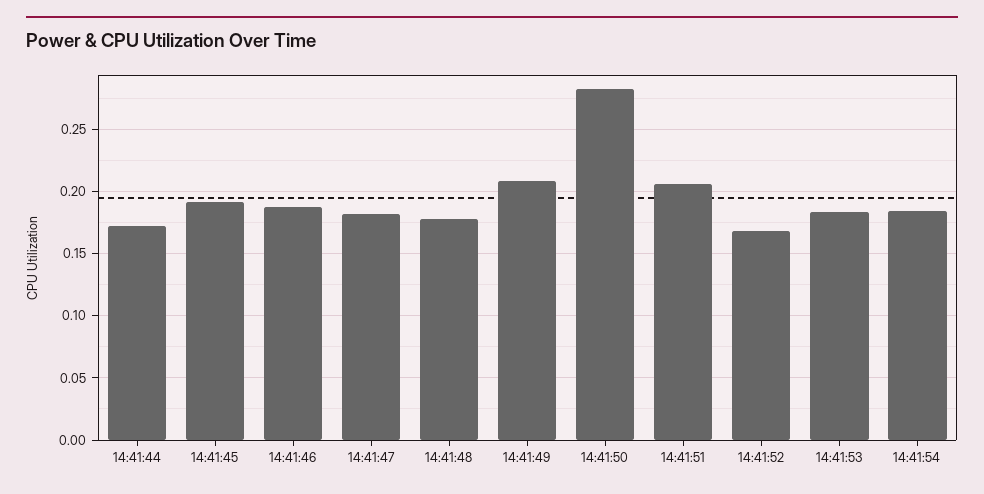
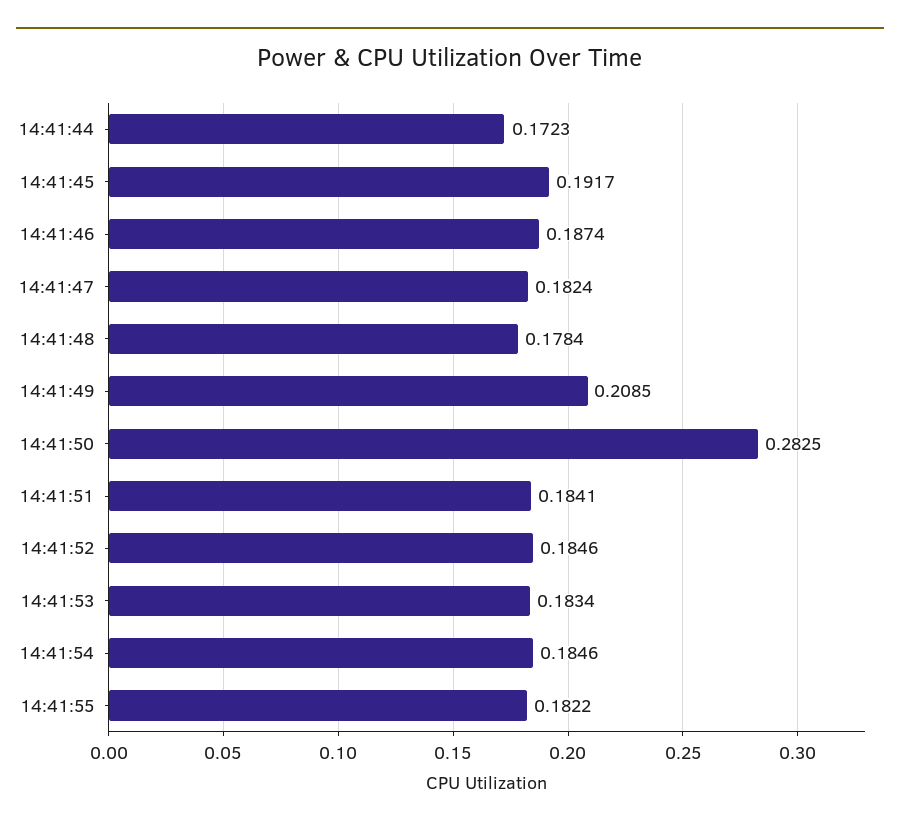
14:41:51: 0.205 -> 0.1841
14:41:52: 0.17 -> 0.1846
14:41:55: none -> 0.1822

